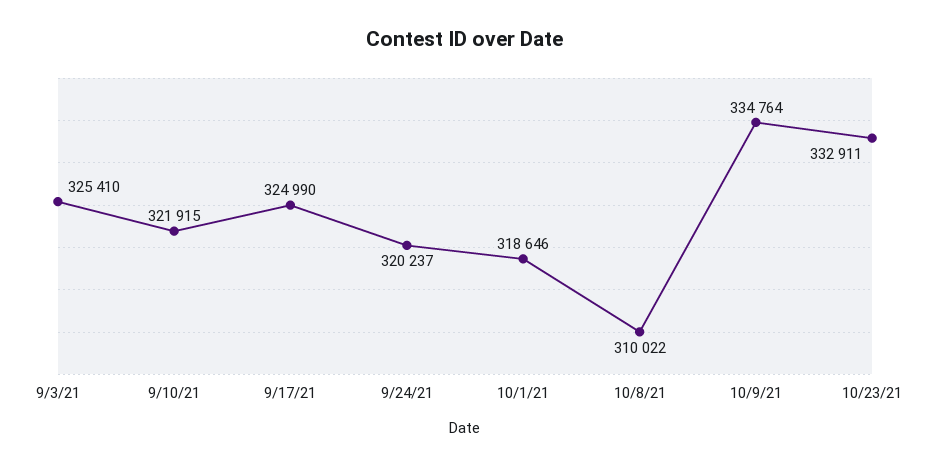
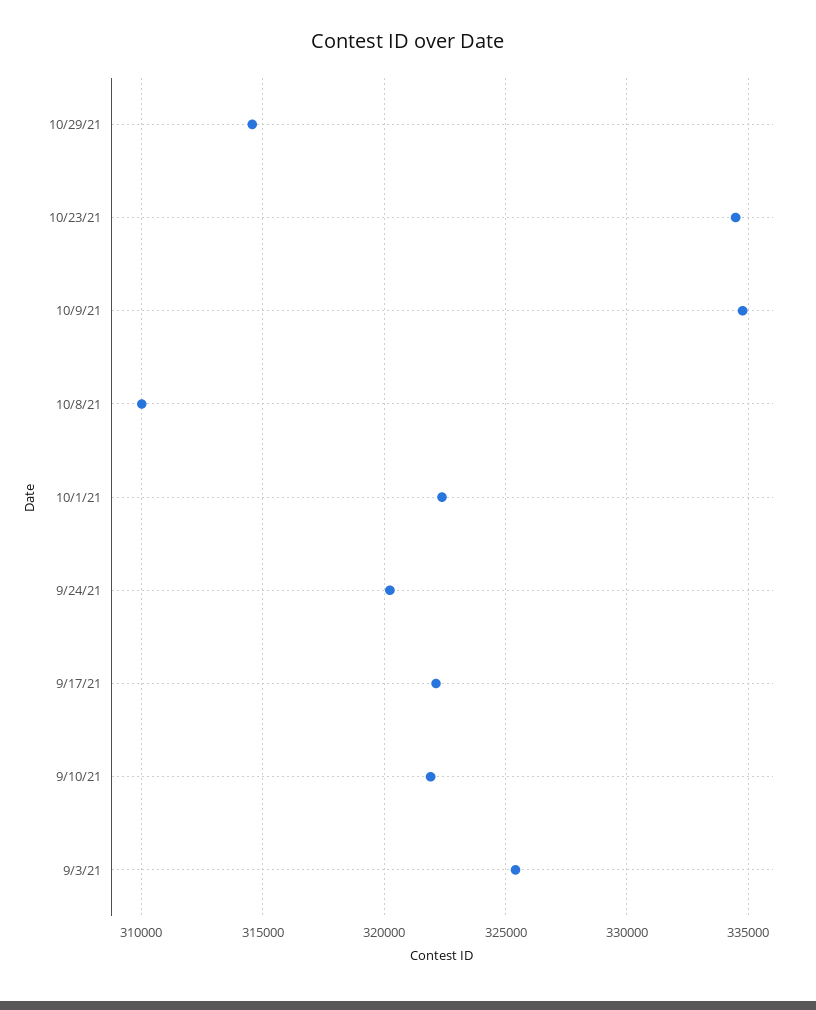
9/17/21: 324990 -> 322000
10/1/21: 318646 -> 322500
10/23/21: 332911 -> 334500
10/29/21: none -> 314500

